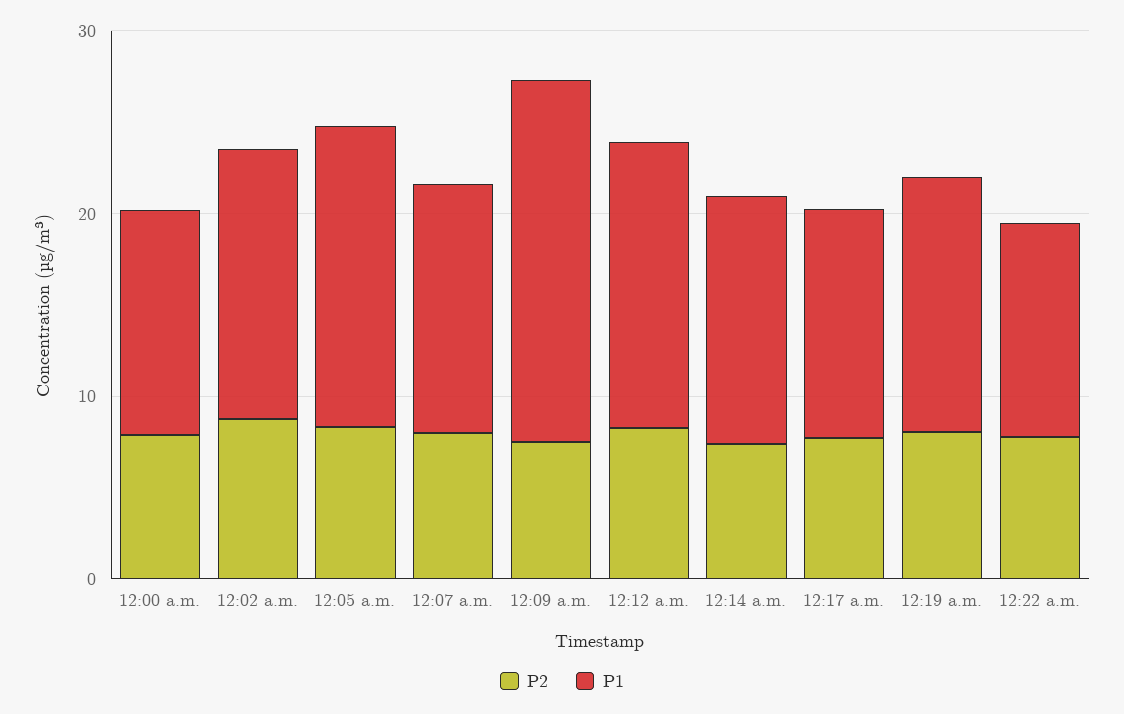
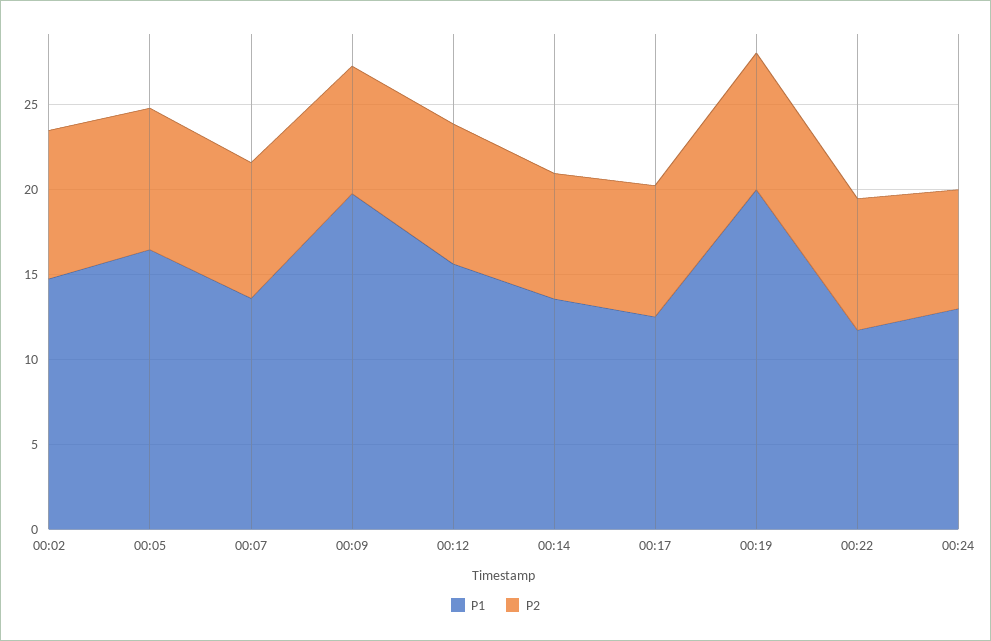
P2, 12:00 a.m.: 8 -> none
P1, 12:00 a.m.: 12 -> none
P1, 12:19 a.m.: 14 -> 20
P1, 00:24: none -> 13
P2, 00:24: none -> 7

